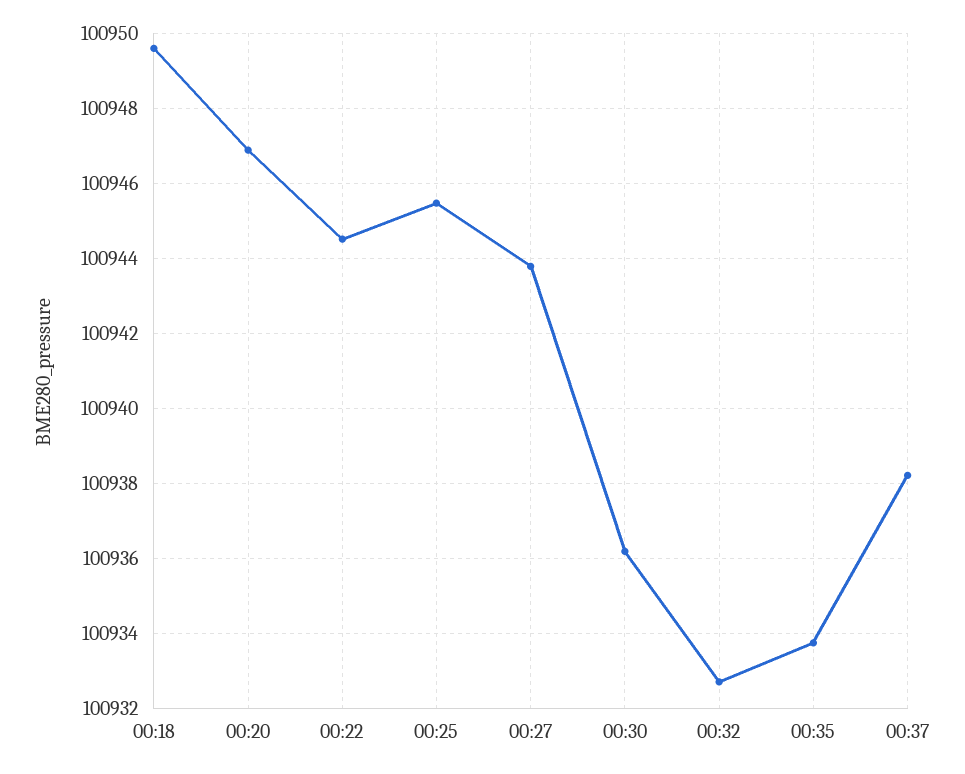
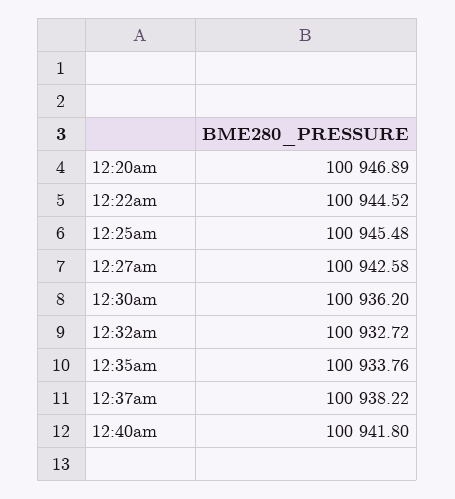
00:18: 100949.6 -> none
00:27: 100943.8 -> 100942.58
12:40am: none -> 100941.8

